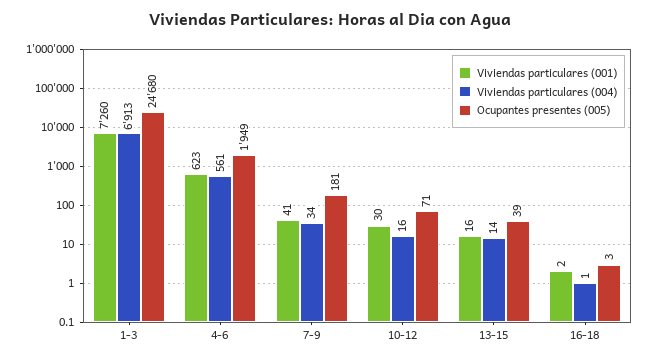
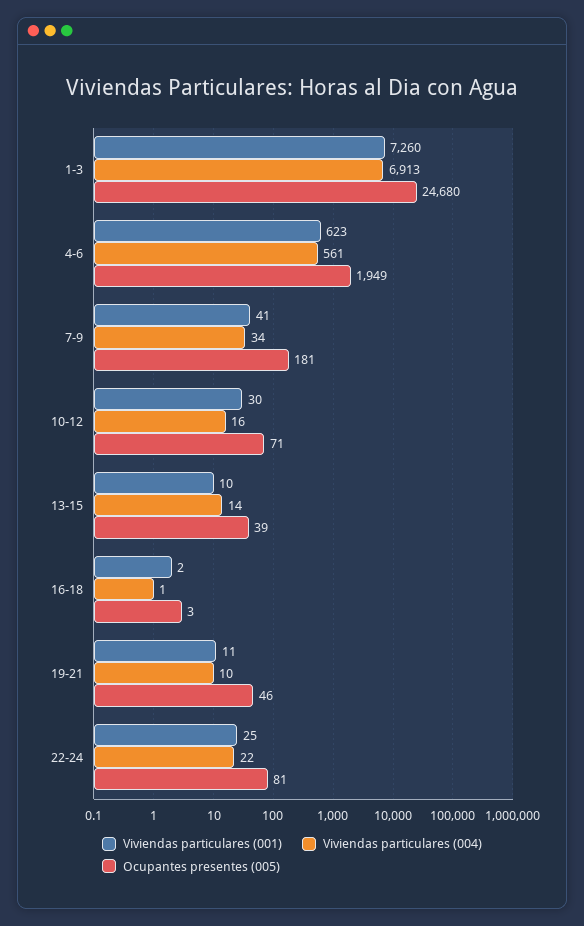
Viviendas particulares (001), 13-15: 16 -> 10
Viviendas particulares (001), 19-21: none -> 11
Viviendas particulares (004), 19-21: none -> 10
Ocupantes presentes (005), 19-21: none -> 46
Viviendas particulares (001), 22-24: none -> 25
Viviendas particulares (004), 22-24: none -> 22
Ocupantes presentes (005), 22-24: none -> 81

